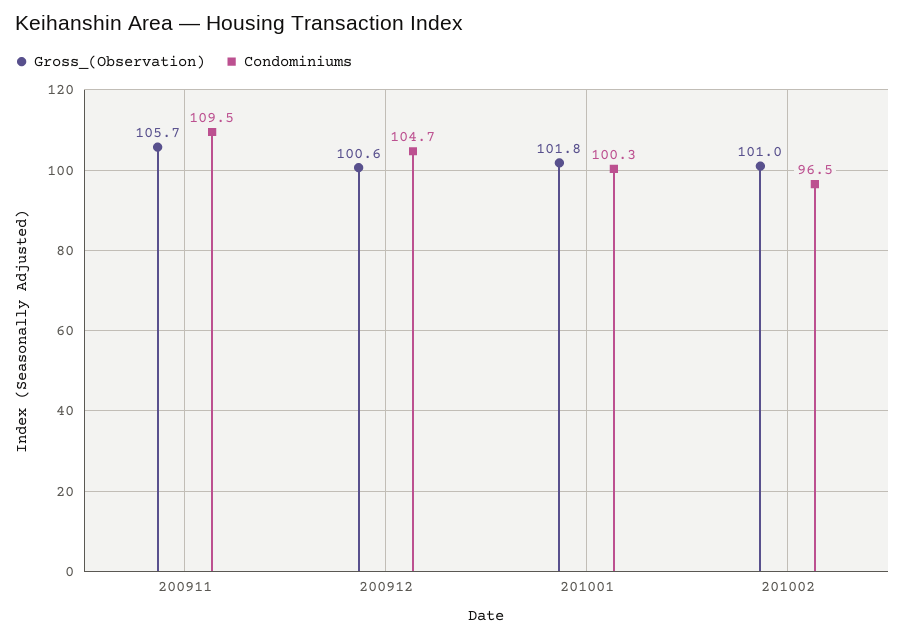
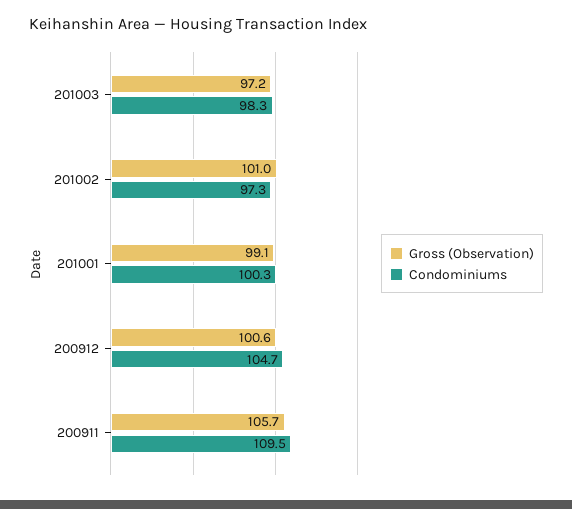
Gross_(Observation), 201001: 101.8 -> 99.1
Condominiums, 201002: 96.5 -> 97.3
Gross_(Observation), 201003: none -> 97.2
Condominiums, 201003: none -> 98.3

